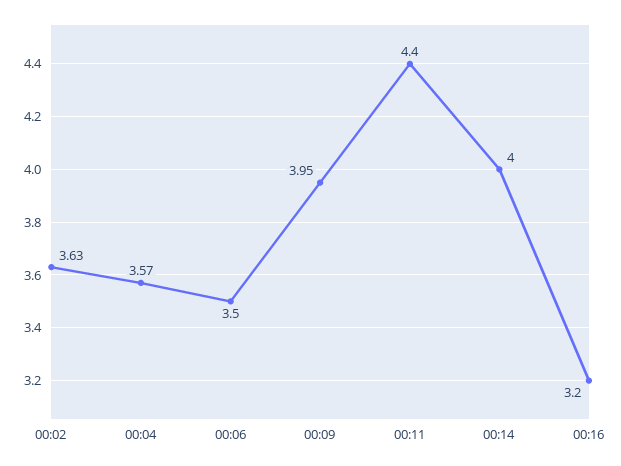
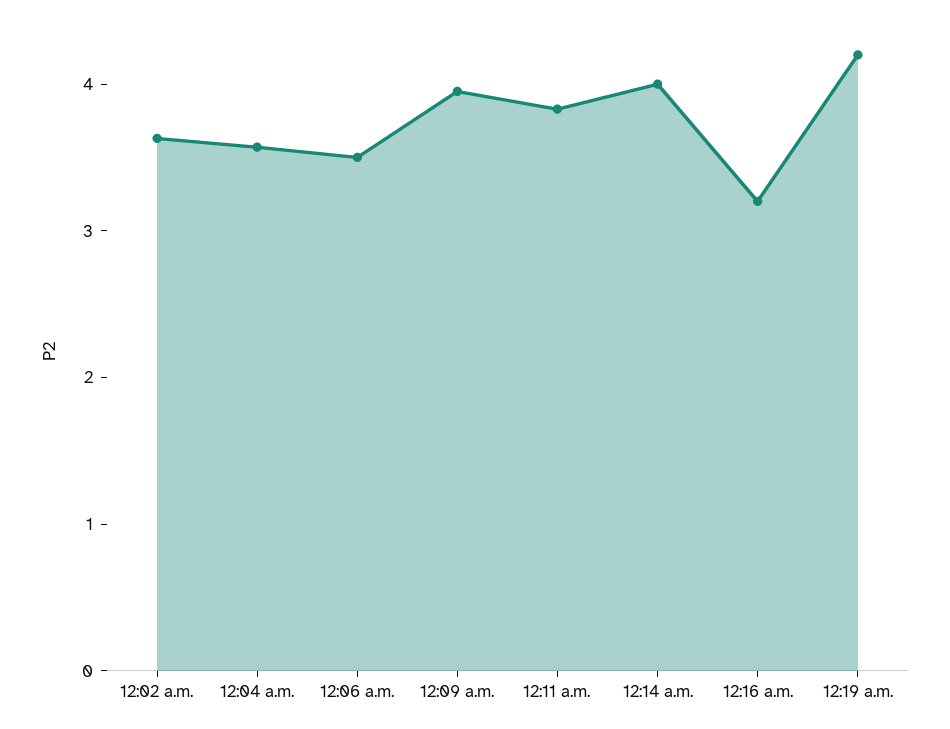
00:11: 4.4 -> 3.8
12:19 a.m.: none -> 4.2

